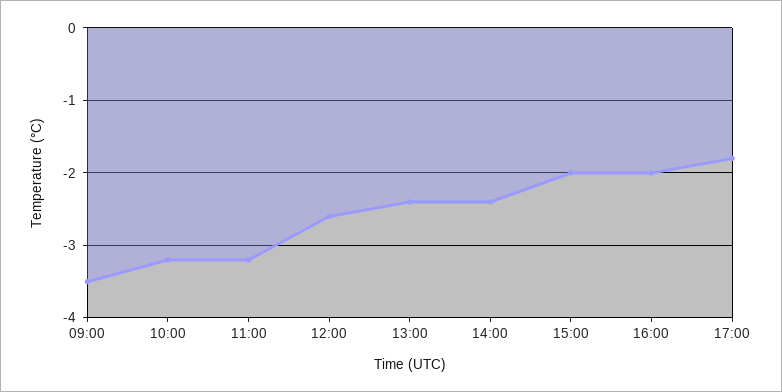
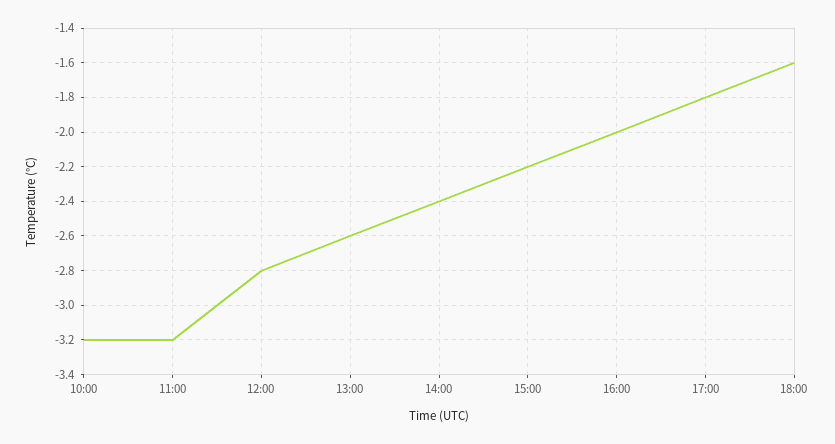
09:00: -3.5 -> none
12:00: -2.6 -> -2.8
13:00: -2.4 -> -2.6
15:00: -2 -> -2.2
18:00: none -> -1.6

